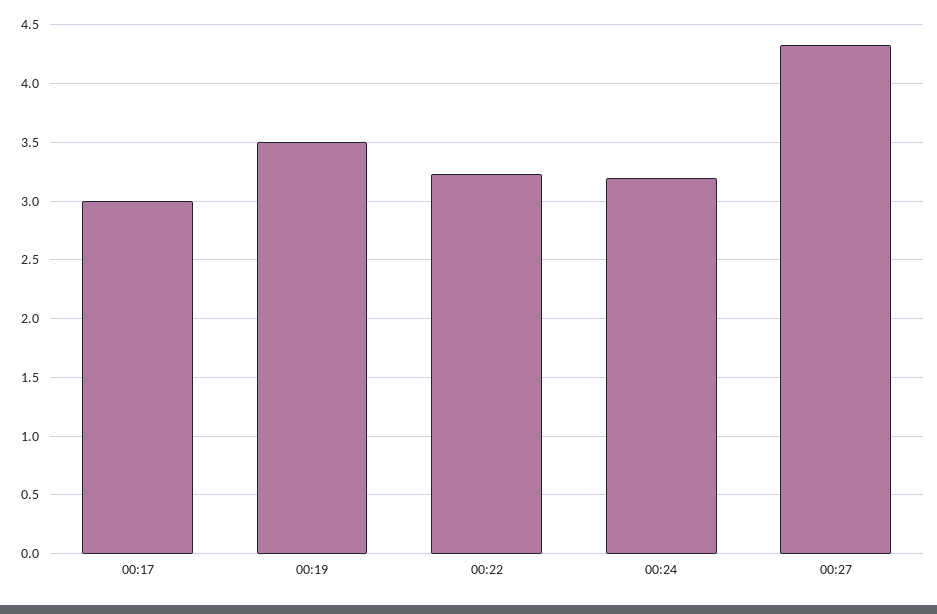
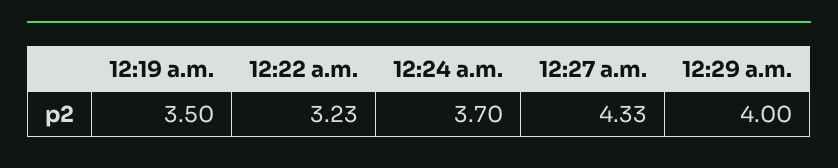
00:17: 3 -> none
00:24: 3.2 -> 3.7
12:29 a.m.: none -> 4

